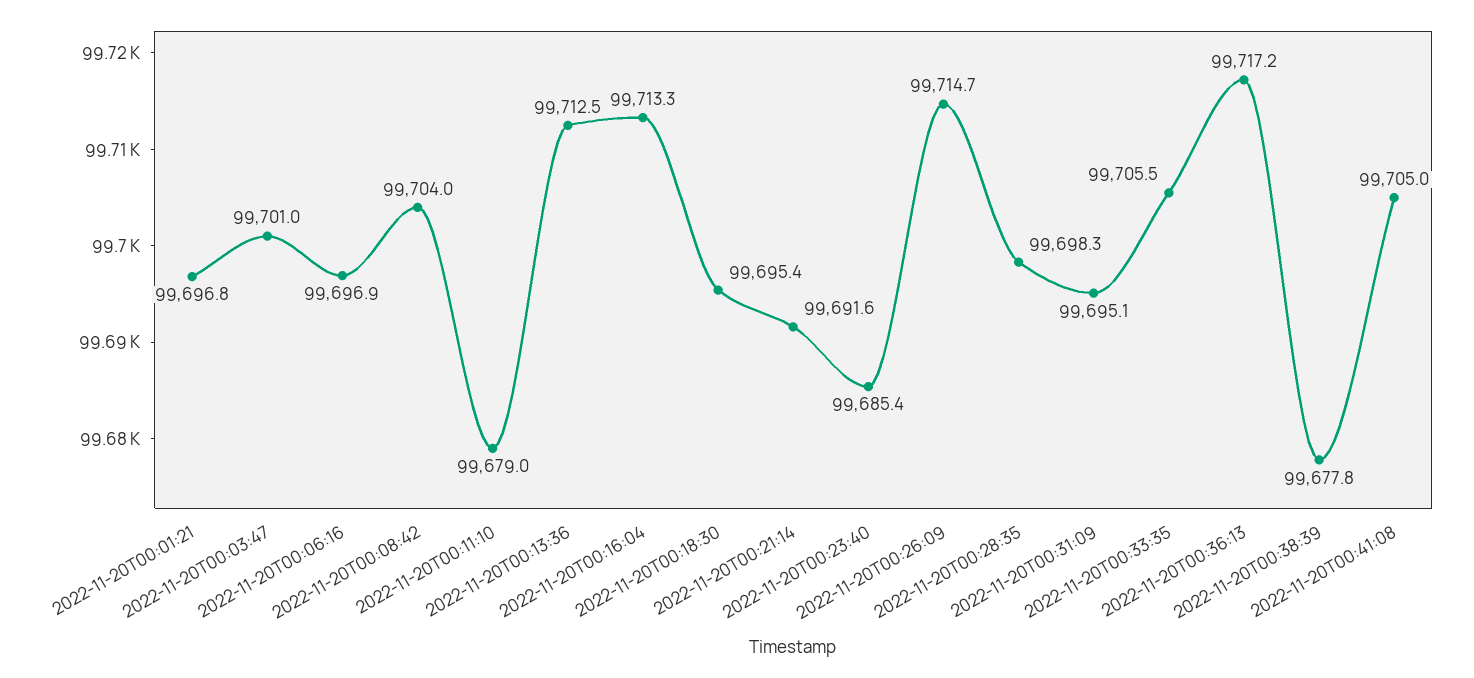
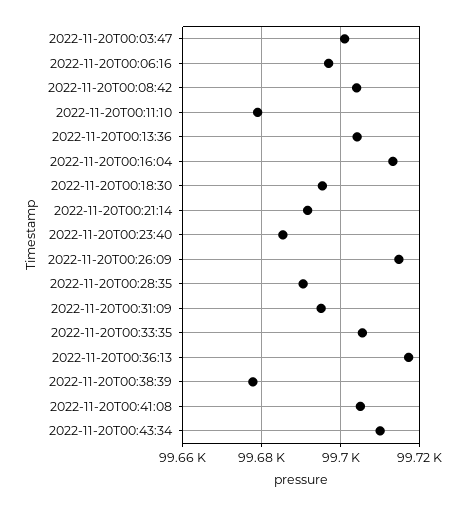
2022-11-20T00:01:21: 99696.8 -> none
2022-11-20T00:13:36: 99712.5 -> 99704
2022-11-20T00:28:35: 99698.3 -> 99690
2022-11-20T00:43:34: none -> 99710

